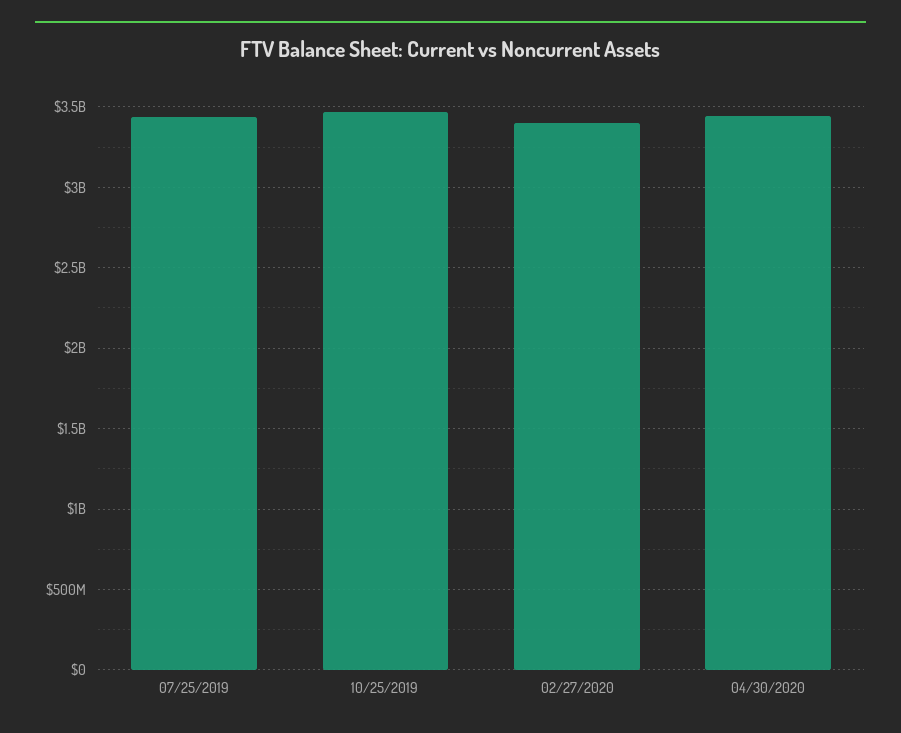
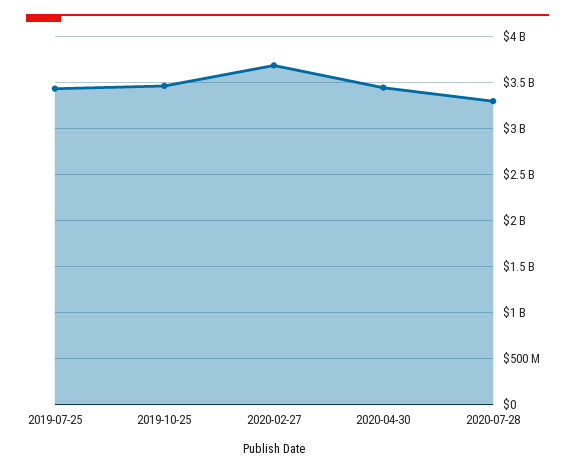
02/27/2020: 3400000000 -> 3700000000
2020-07-28: none -> 3300000000

